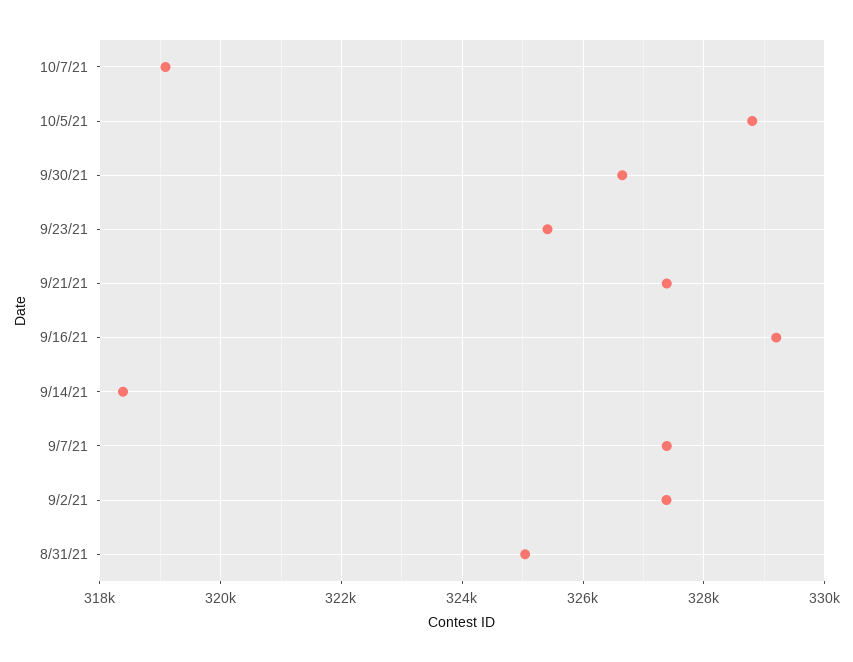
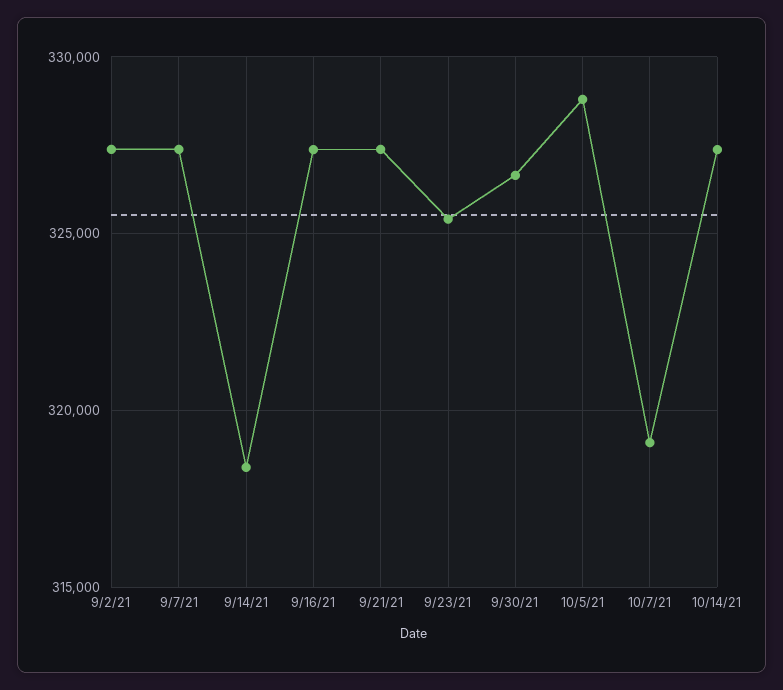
9/16/21: 329200 -> 327500
8/31/21: 325000 -> none
10/14/21: none -> 327500

